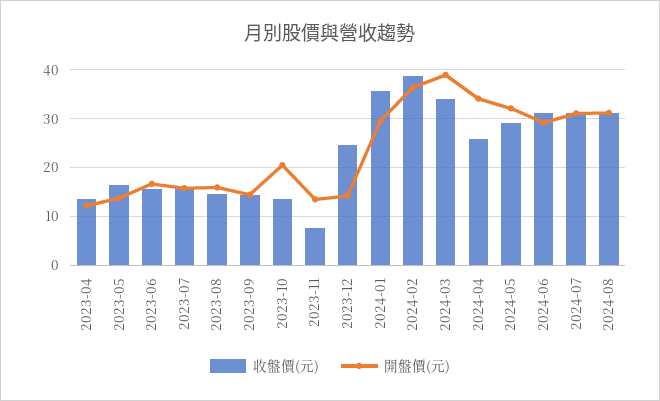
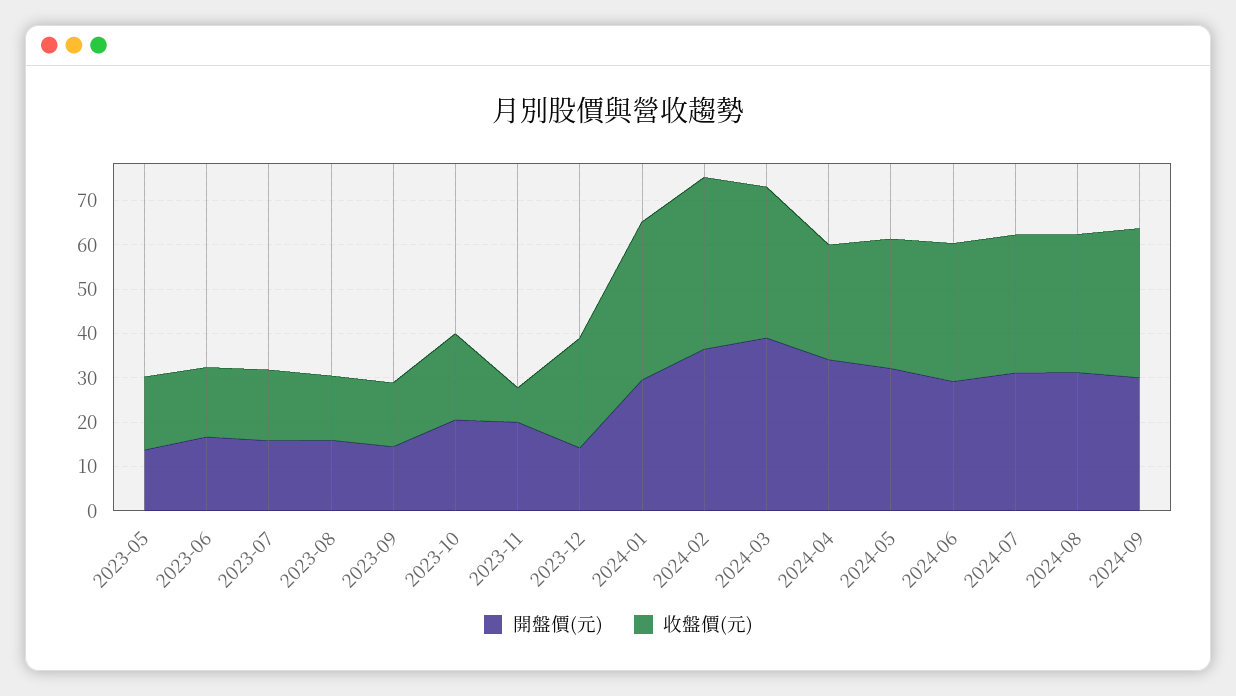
收盤價(元), 2023-04: 14 -> none
開盤價(元), 2023-04: 12 -> none
收盤價(元), 2023-10: 14 -> 20
開盤價(元), 2023-11: 14 -> 20
開盤價(元), 2024-09: none -> 30
收盤價(元), 2024-09: none -> 34

